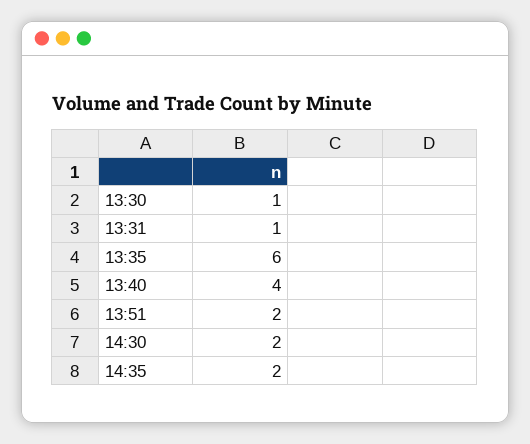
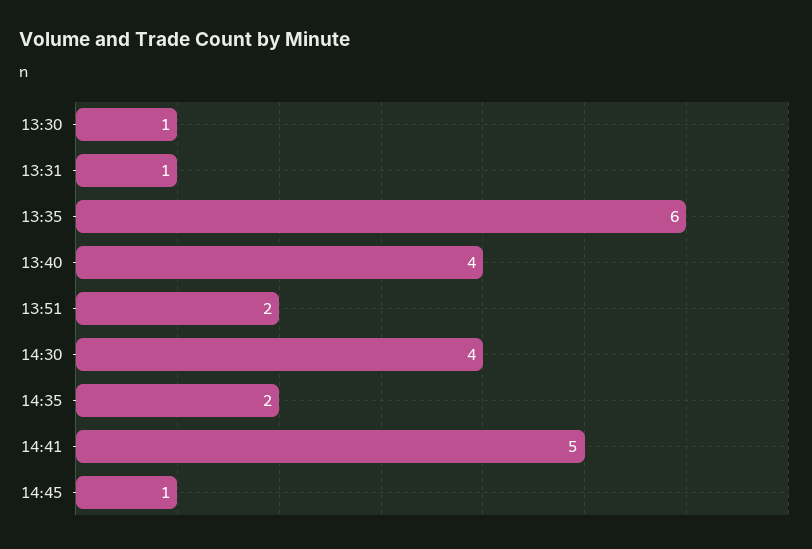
14:30: 2 -> 4
14:41: none -> 5
14:45: none -> 1

